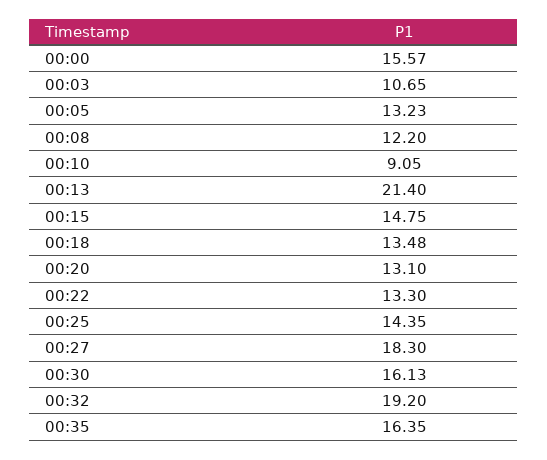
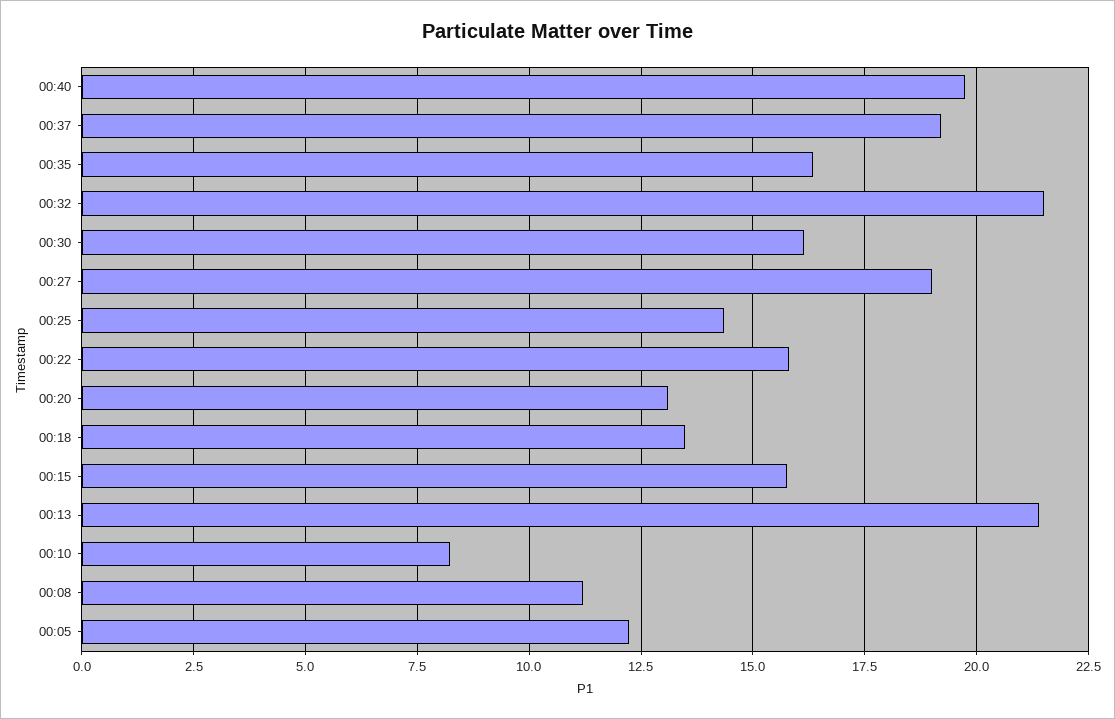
00:00: 15.57 -> none
00:03: 10.65 -> none
00:05: 13.23 -> 12.25
00:08: 12.2 -> 11.25
00:10: 9.05 -> 8.25
00:15: 14.75 -> 15.75
00:22: 13.3 -> 15.75
00:27: 18.3 -> 19
00:32: 19.2 -> 21.5
00:40: none -> 19.75
00:37: none -> 19.25

